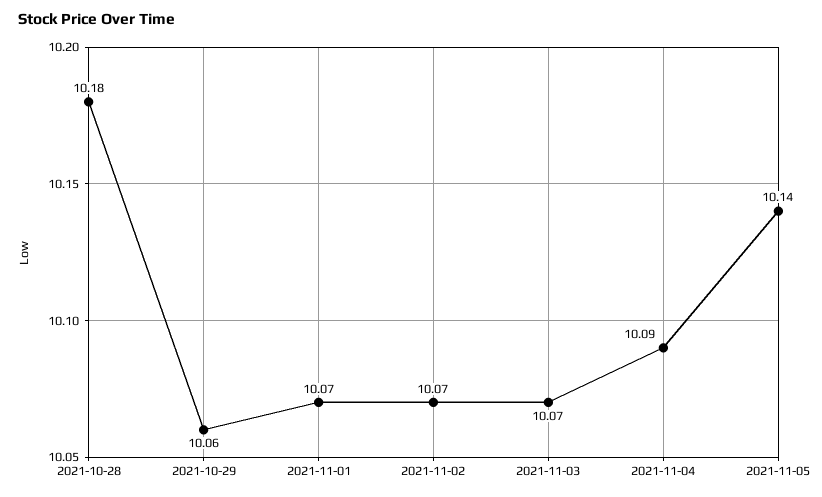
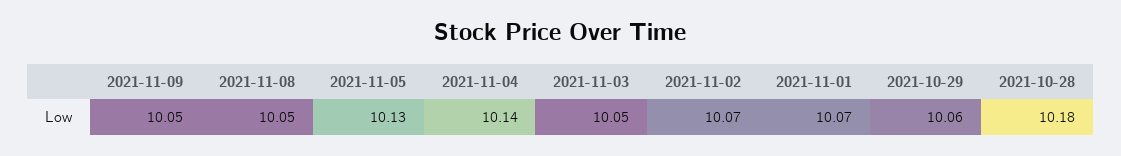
2021-11-03: 10.07 -> 10.05
2021-11-04: 10.09 -> 10.14
2021-11-05: 10.14 -> 10.13
2021-11-09: none -> 10.05
2021-11-08: none -> 10.05

